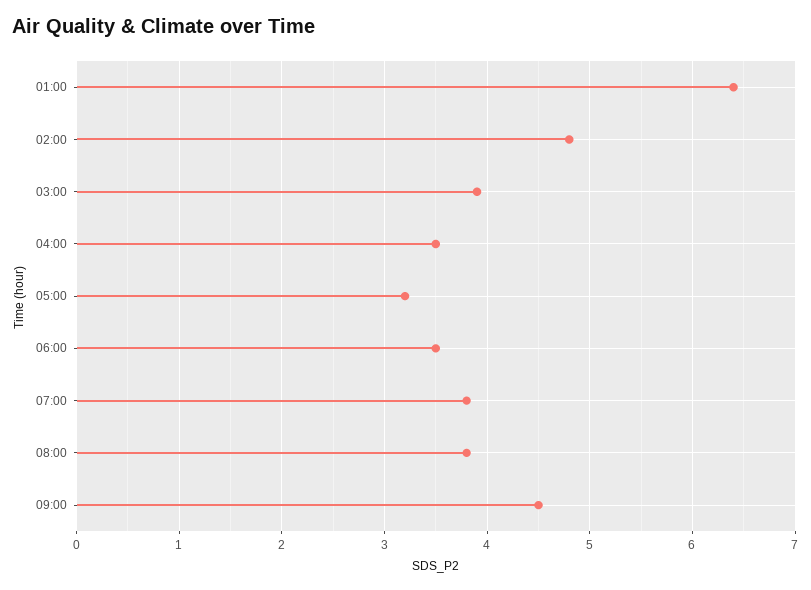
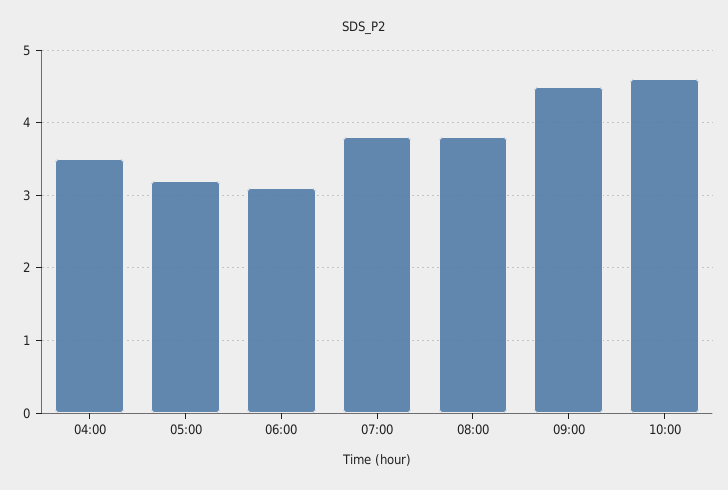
01:00: 6.4 -> none
02:00: 4.8 -> none
03:00: 3.9 -> none
06:00: 3.5 -> 3.1
10:00: none -> 4.6

